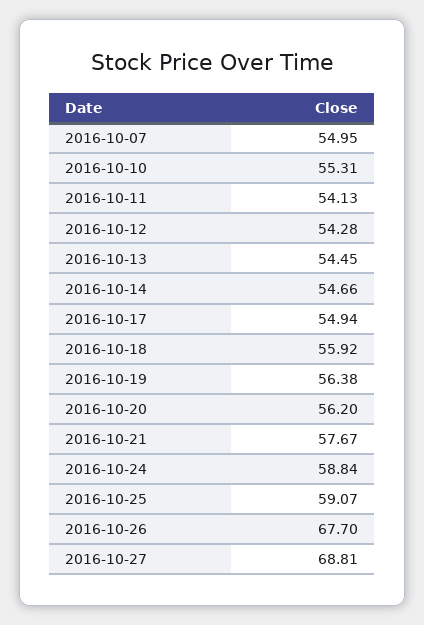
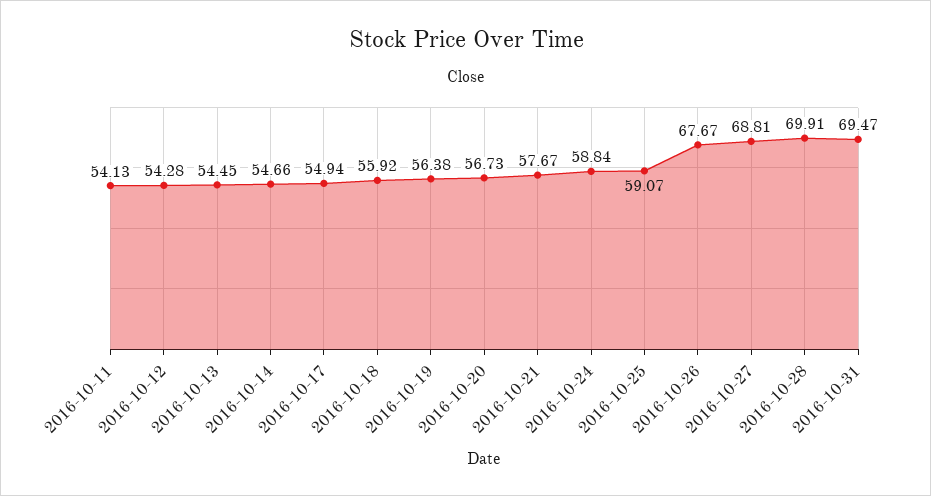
2016-10-07: 54.95 -> none
2016-10-10: 55.31 -> none
2016-10-20: 56.2 -> 56.73
2016-10-26: 67.7 -> 67.67
2016-10-28: none -> 69.91
2016-10-31: none -> 69.47

